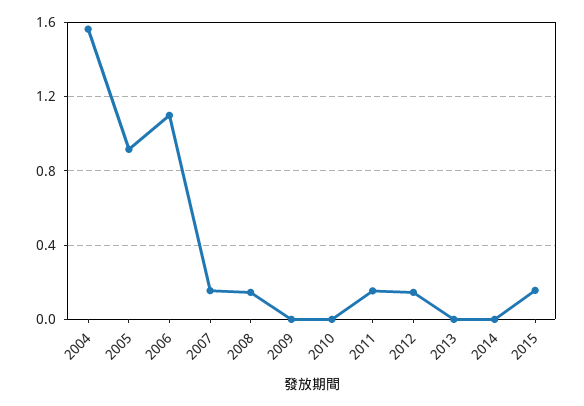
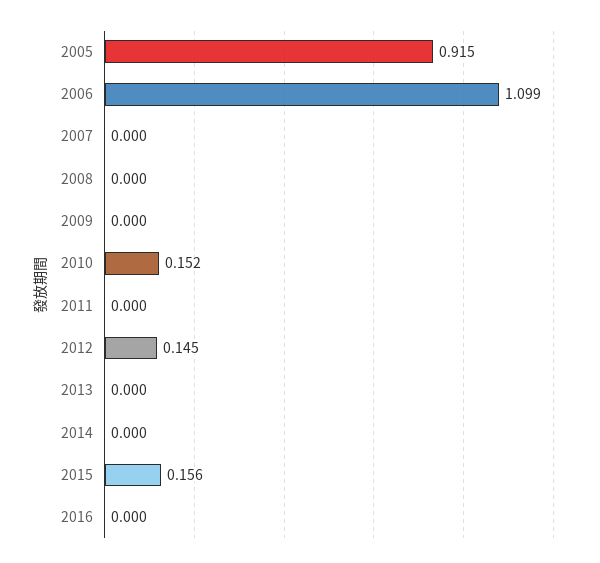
2004: 1.55 -> none
2007: 0.15 -> 0
2008: 0.15 -> 0
2010: 0 -> 0.152
2011: 0.15 -> 0
2016: none -> 0

